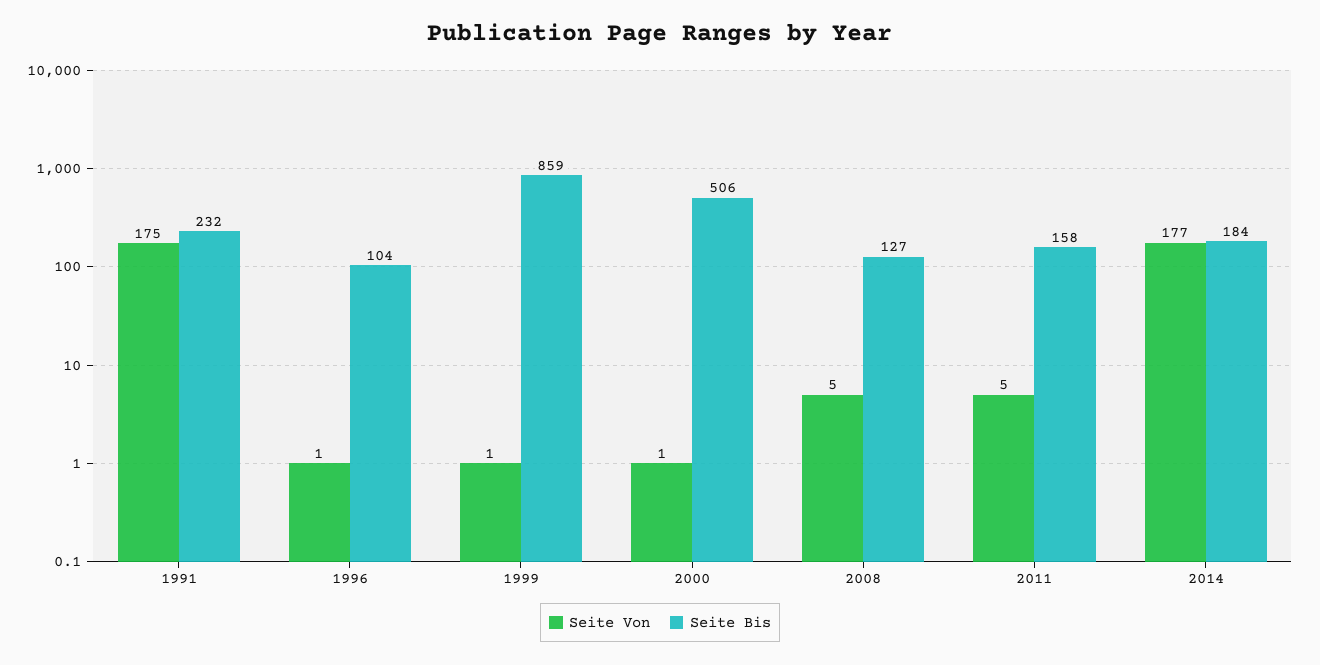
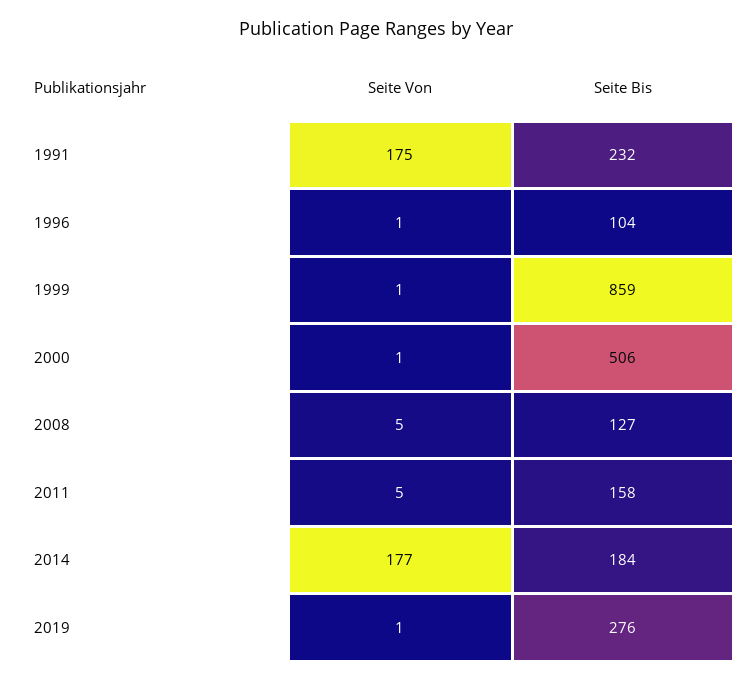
Seite Von, 2019: none -> 1
Seite Bis, 2019: none -> 276

